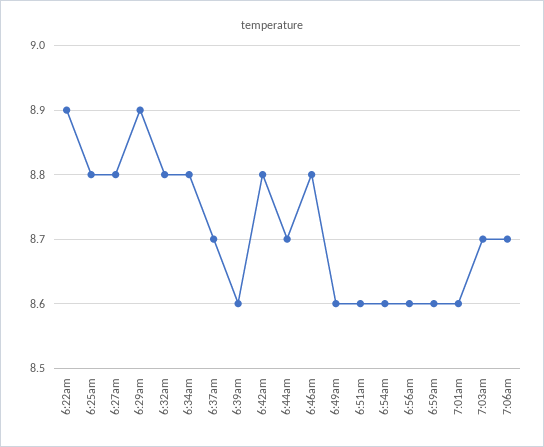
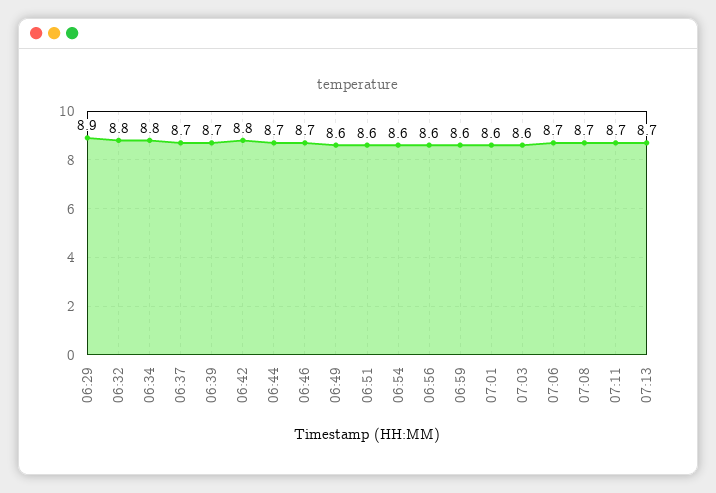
6:22am: 8.9 -> none
6:25am: 8.8 -> none
6:27am: 8.8 -> none
6:39am: 8.6 -> 8.7
6:46am: 8.8 -> 8.7
7:03am: 8.7 -> 8.6
07:08: none -> 8.7
07:11: none -> 8.7
07:13: none -> 8.7

